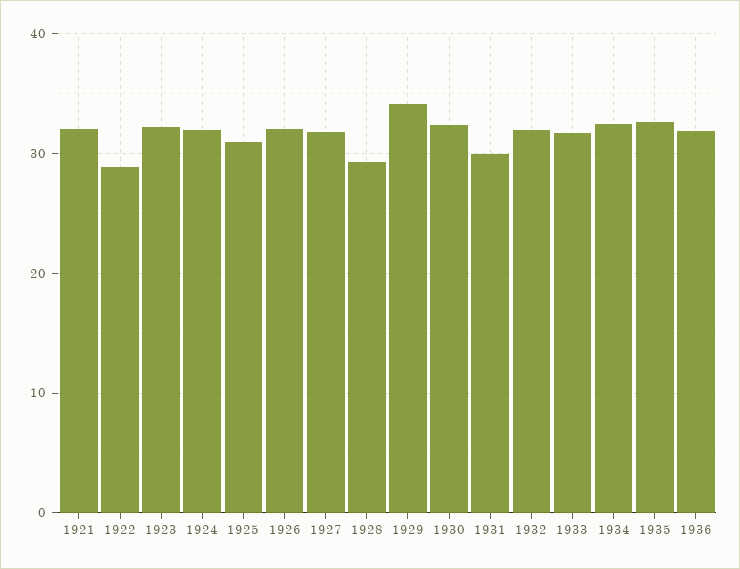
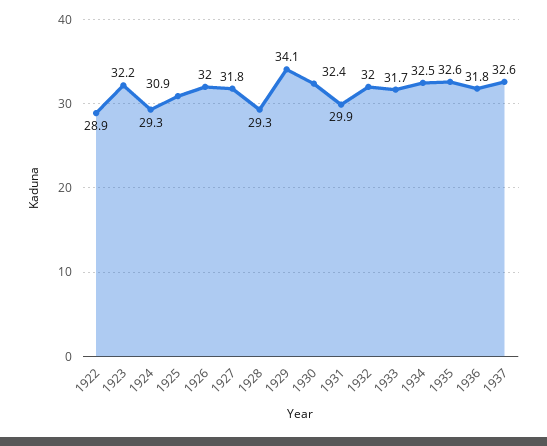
1921: 32 -> none
1924: 32 -> 29.3
1937: none -> 32.6

